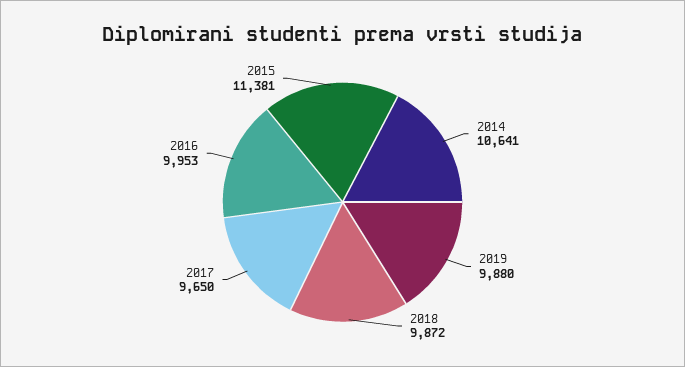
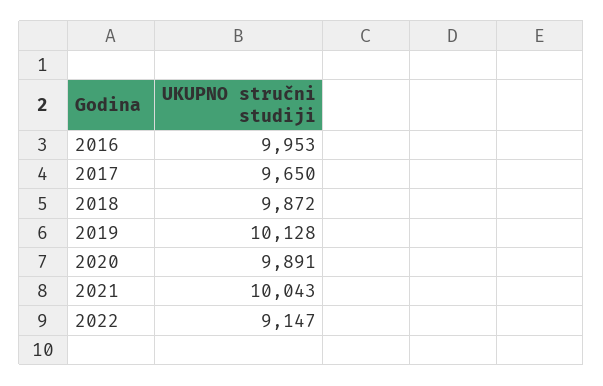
2014: 10641 -> none
2019: 9880 -> 10128
2015: 11381 -> none
2020: none -> 9891
2021: none -> 10043
2022: none -> 9147

